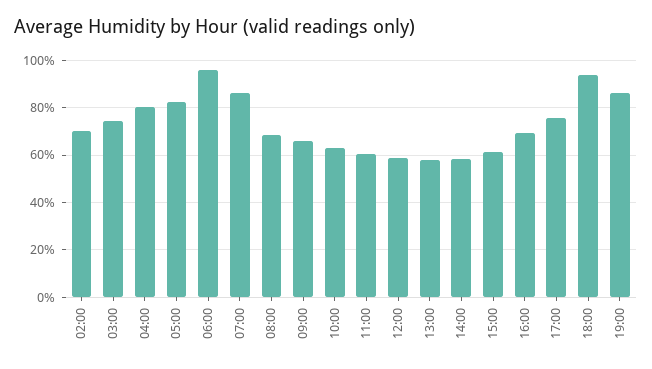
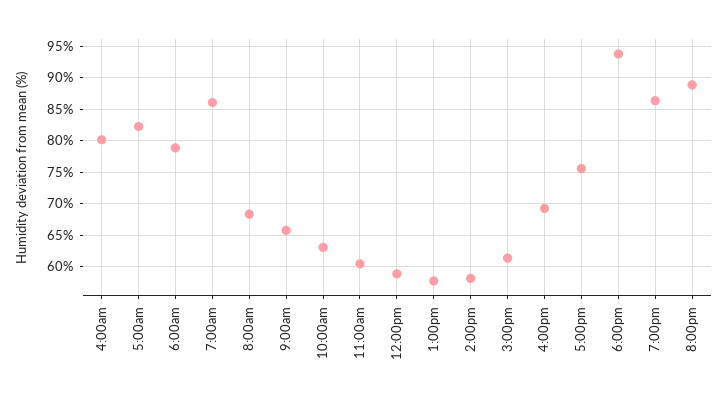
02:00: 70 -> none
03:00: 75 -> none
06:00: 95 -> 79
8:00pm: none -> 89

